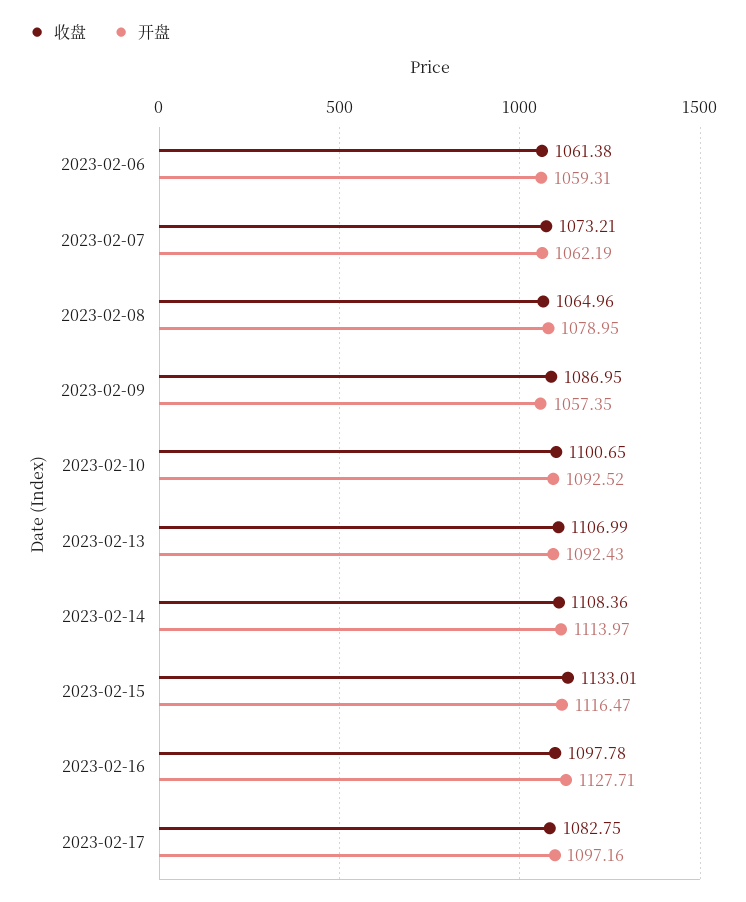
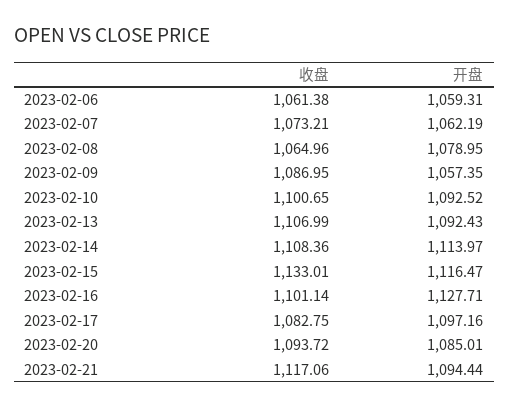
收盘, 2023-02-16: 1097.78 -> 1101.14
收盘, 2023-02-20: none -> 1093.72
开盘, 2023-02-20: none -> 1085.01
收盘, 2023-02-21: none -> 1117.06
开盘, 2023-02-21: none -> 1094.44

